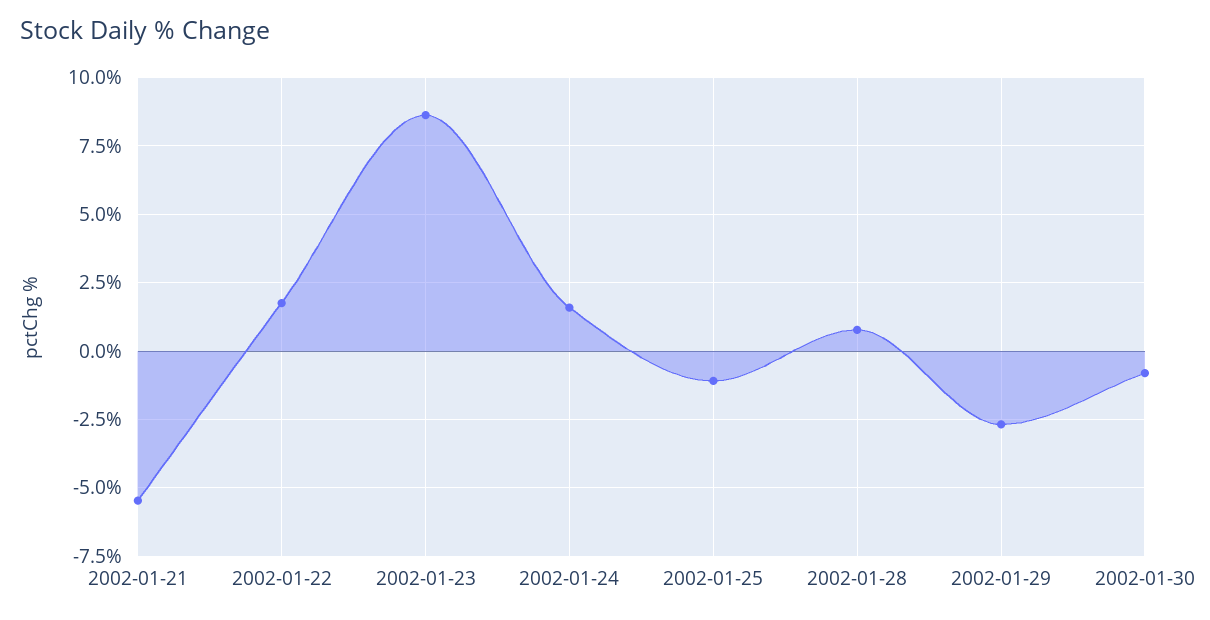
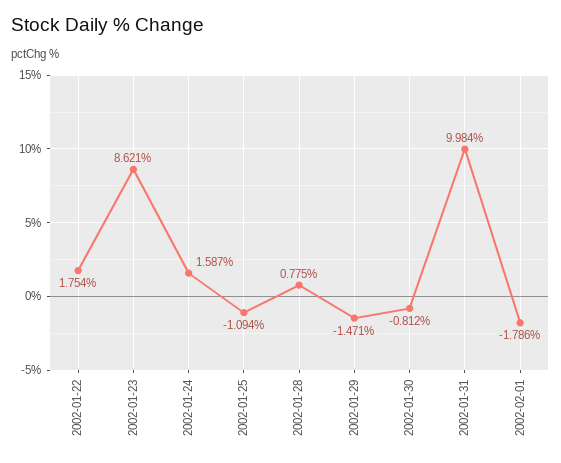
2002-01-21: -5.5 -> none
2002-01-29: -2.75 -> -1.471
2002-01-31: none -> 9.984
2002-02-01: none -> -1.786

